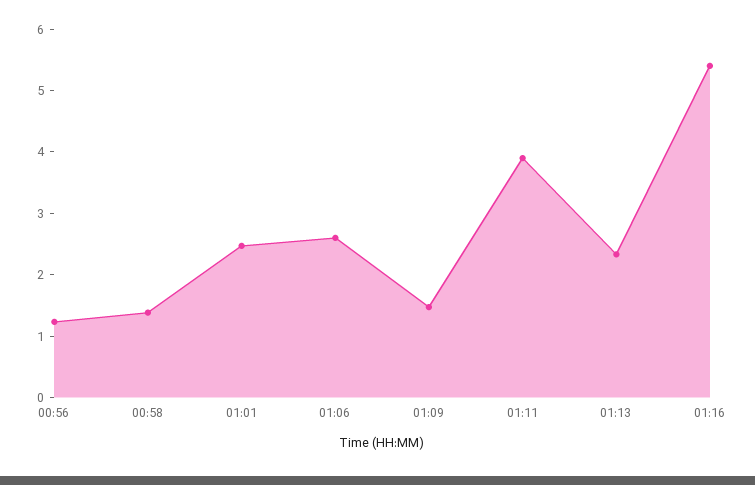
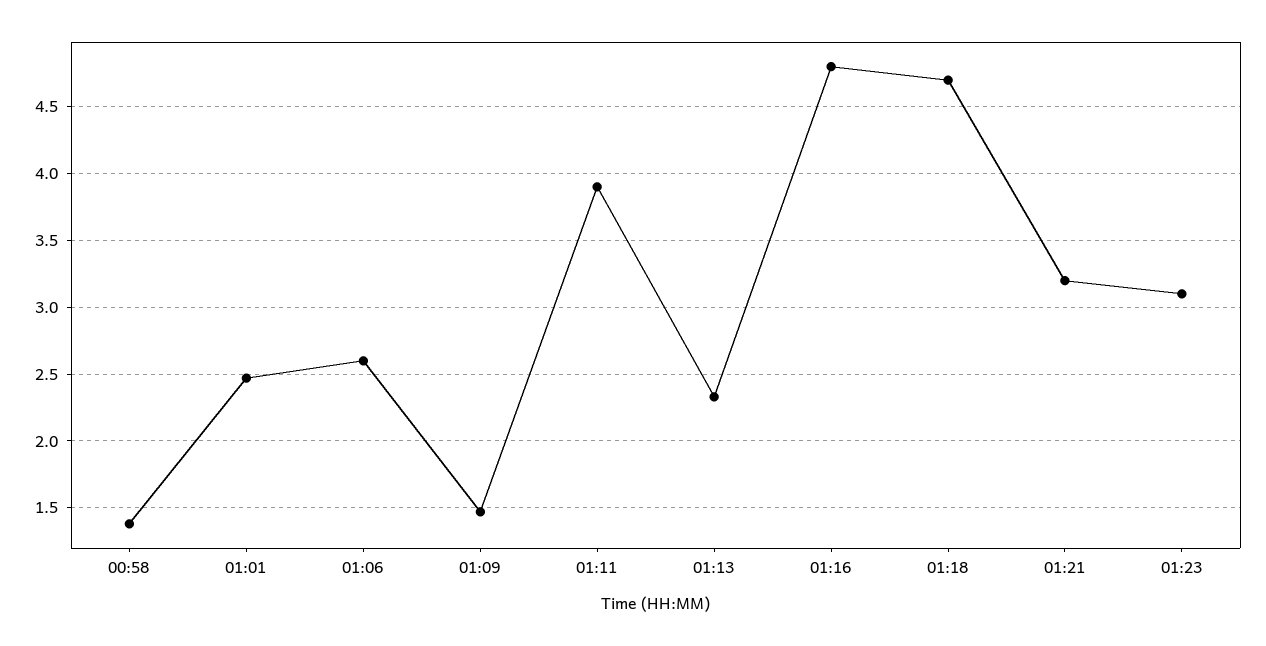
00:56: 1.2 -> none
01:16: 5.4 -> 4.8
01:18: none -> 4.7
01:21: none -> 3.2
01:23: none -> 3.1

